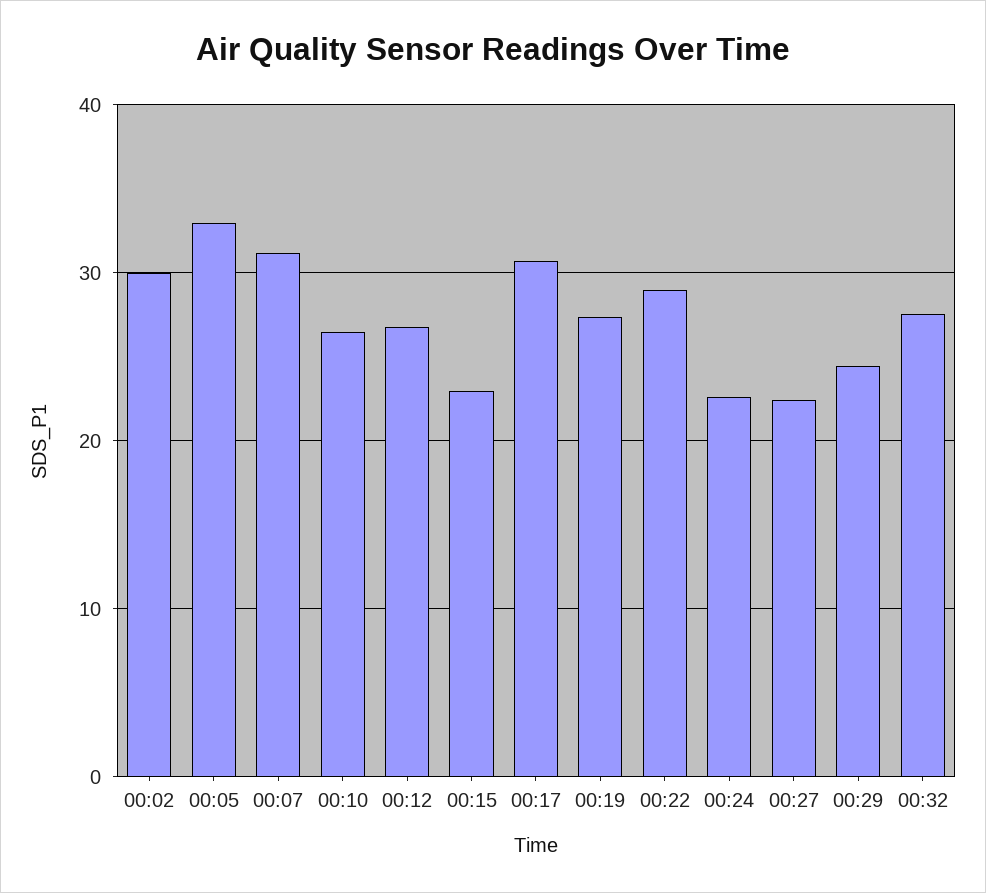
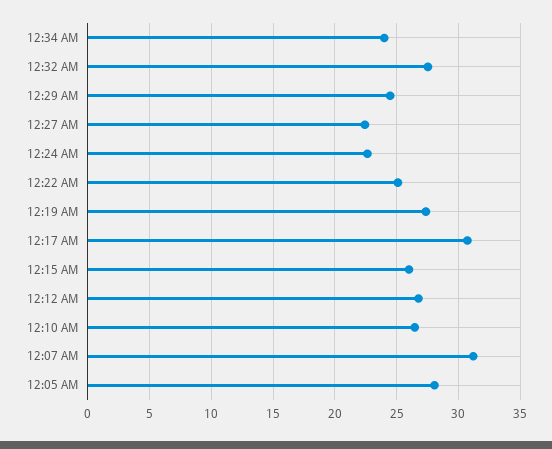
00:02: 30 -> none
00:05: 33 -> 28
00:15: 23 -> 26
00:22: 29 -> 25
12:34 AM: none -> 24

